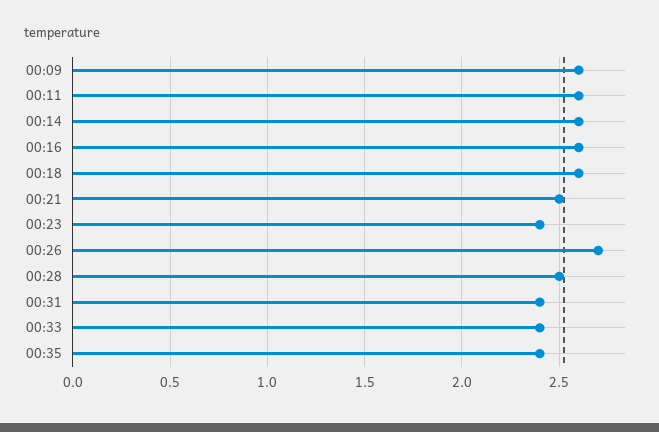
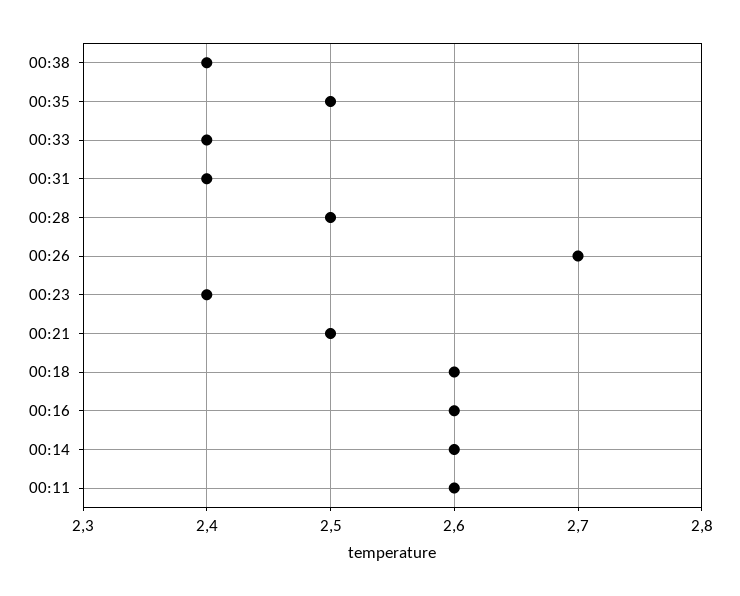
00:09: 2.6 -> none
00:35: 2.4 -> 2.5
00:38: none -> 2.4

